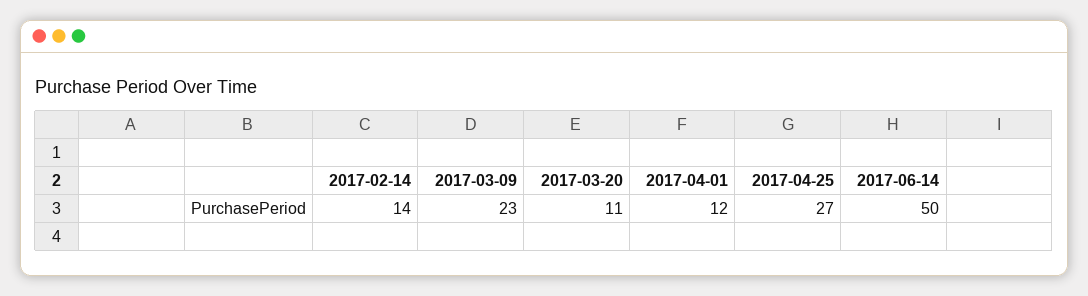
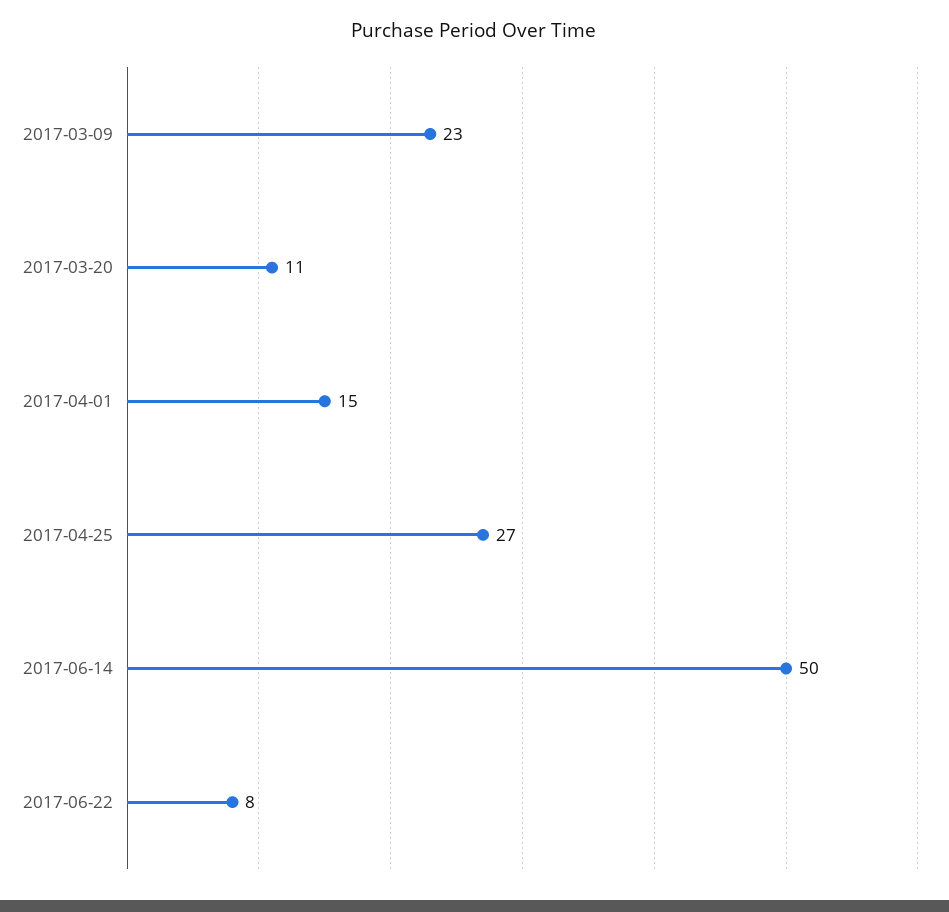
2017-02-14: 14 -> none
2017-04-01: 12 -> 15
2017-06-22: none -> 8

